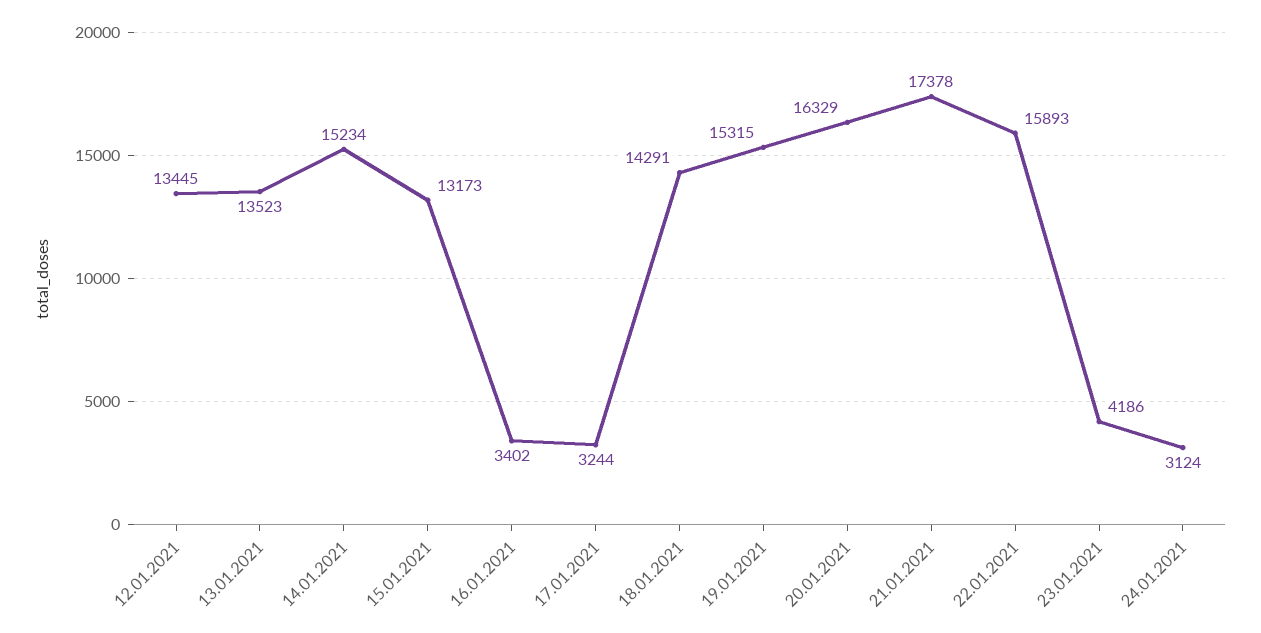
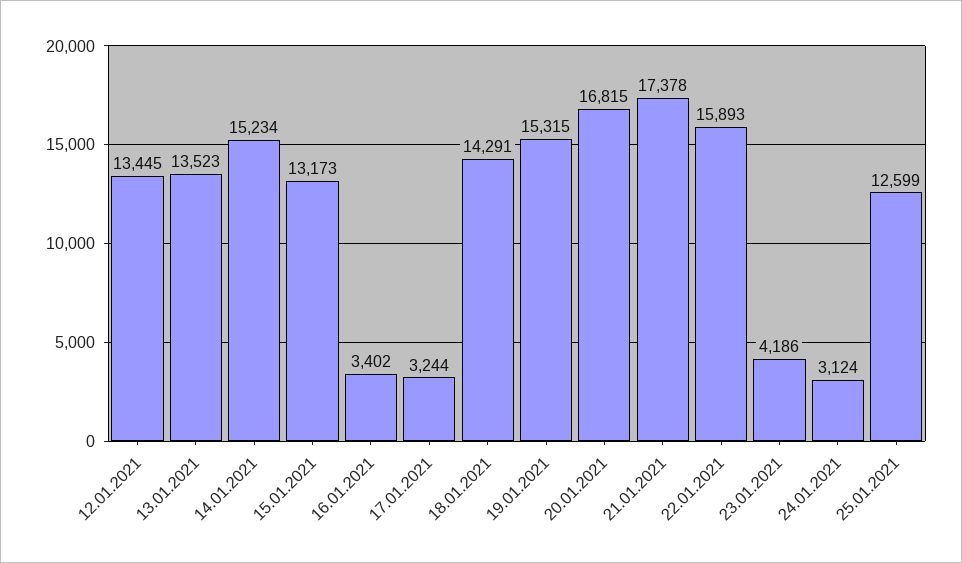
20.01.2021: 16329 -> 16815
25.01.2021: none -> 12599

